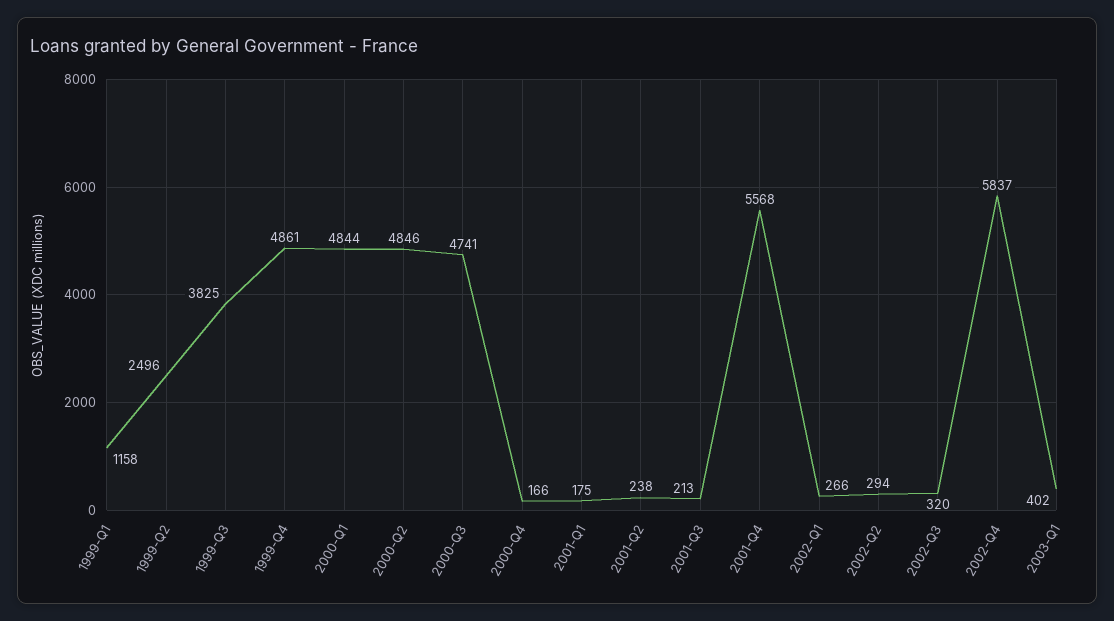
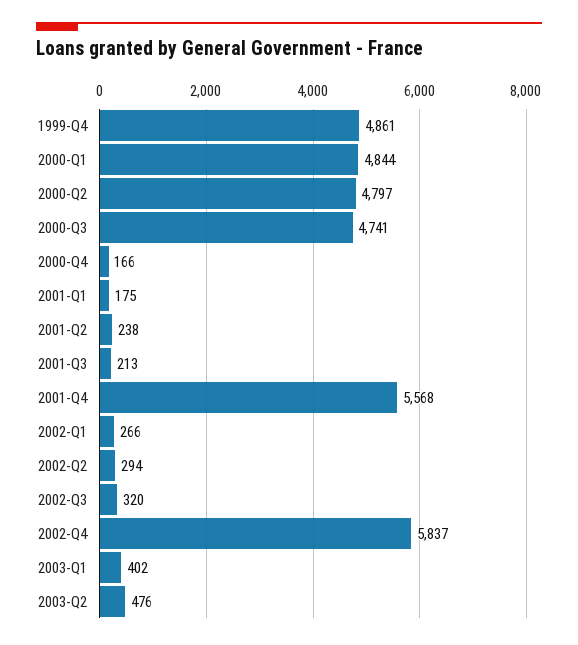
1999-Q1: 1158 -> none
1999-Q2: 2496 -> none
1999-Q3: 3825 -> none
2000-Q2: 4846 -> 4797
2003-Q2: none -> 476

